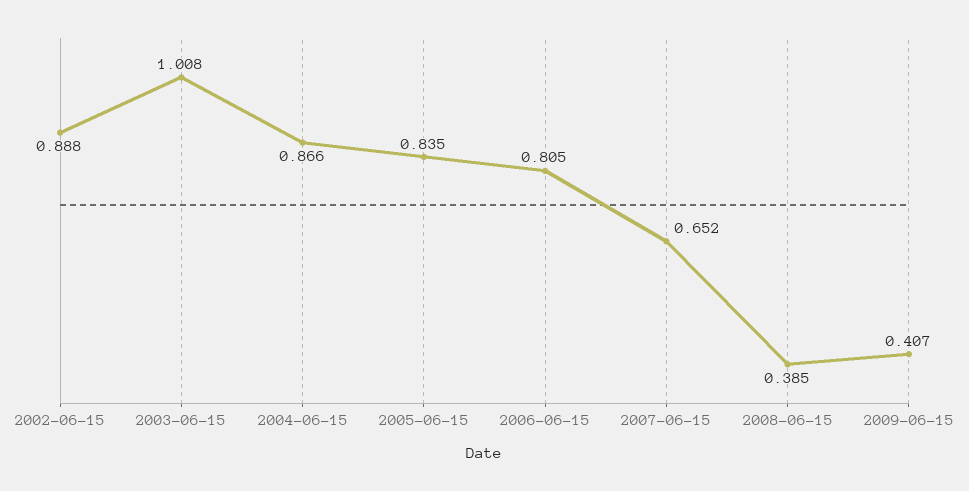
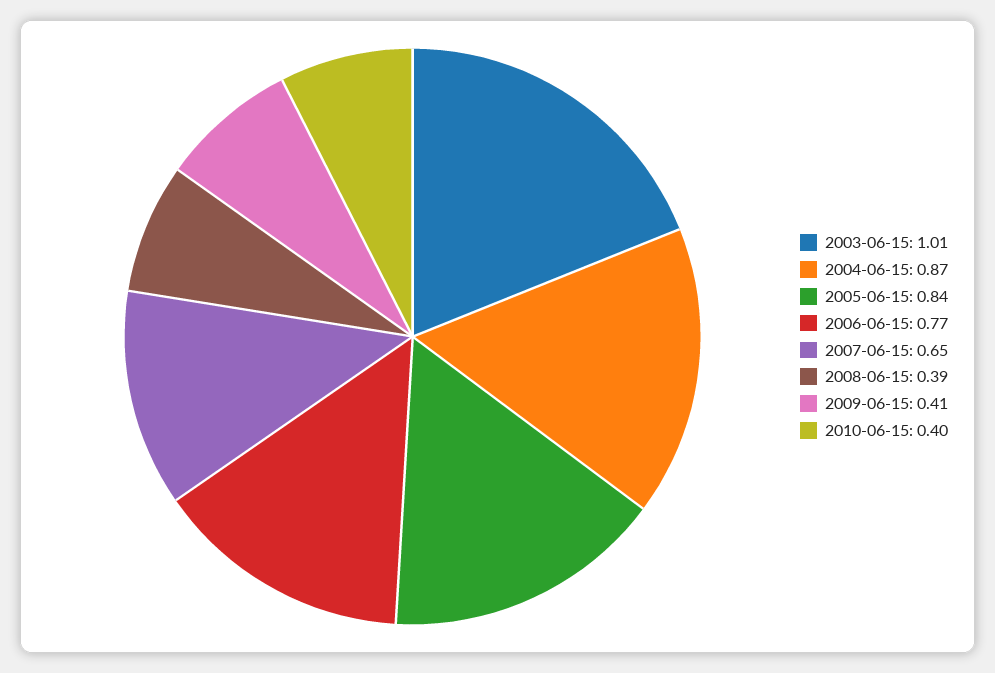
2002-06-15: 0.888 -> none
2006-06-15: 0.805 -> 0.77
2010-06-15: none -> 0.4

